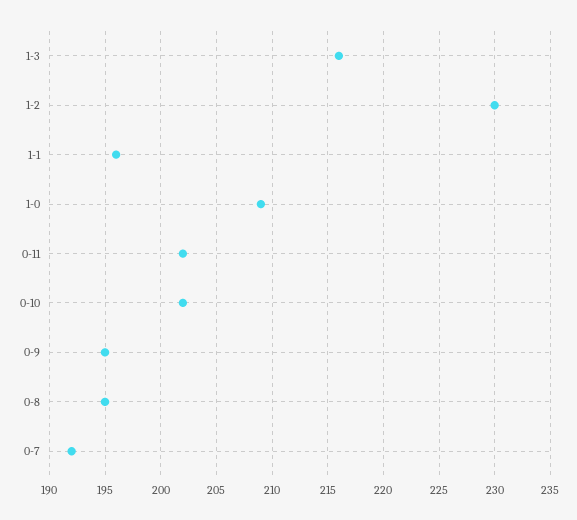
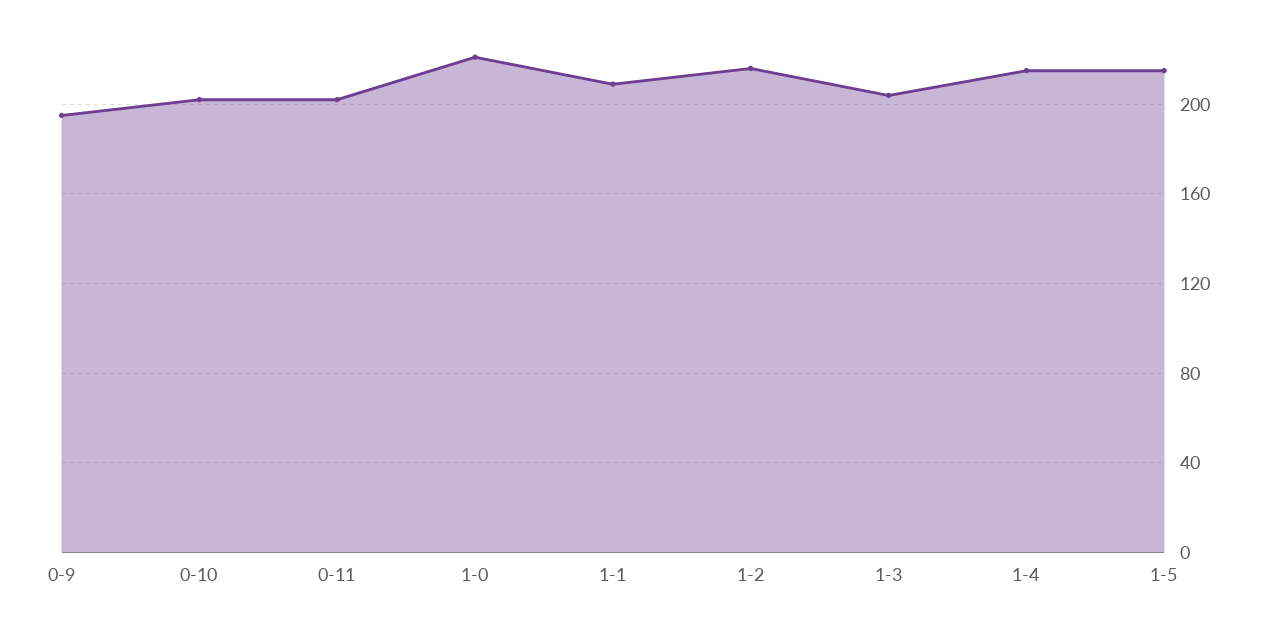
1-3: 216 -> 205
1-2: 230 -> 215
1-1: 196 -> 210
1-0: 209 -> 220
0-8: 195 -> none
0-7: 192 -> none
1-4: none -> 215
1-5: none -> 215

